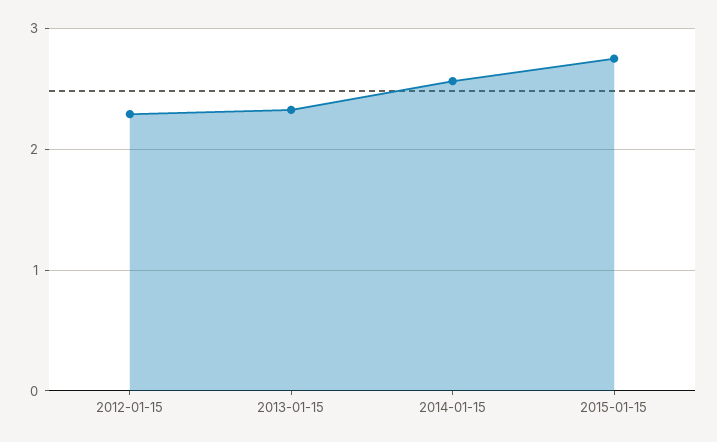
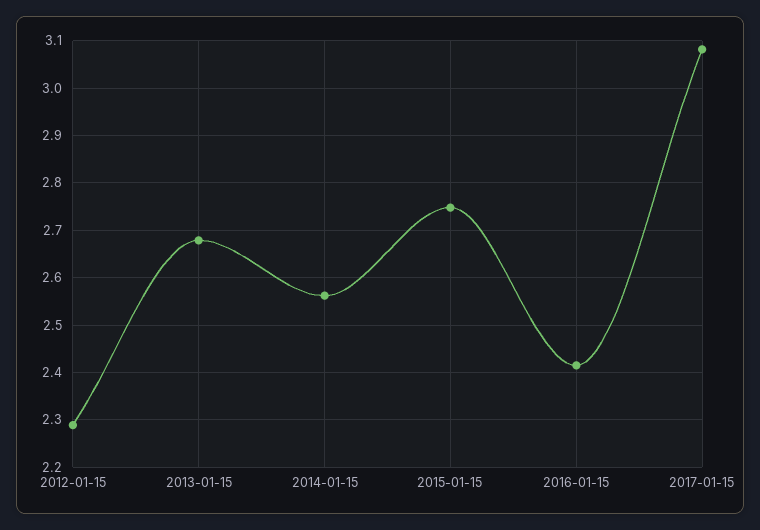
2013-01-15: 2.3 -> 2.68
2016-01-15: none -> 2.42
2017-01-15: none -> 3.08

